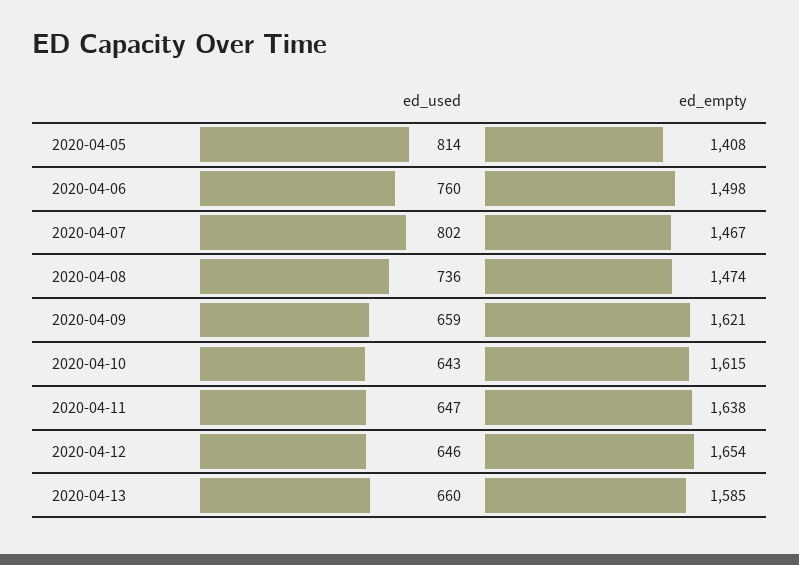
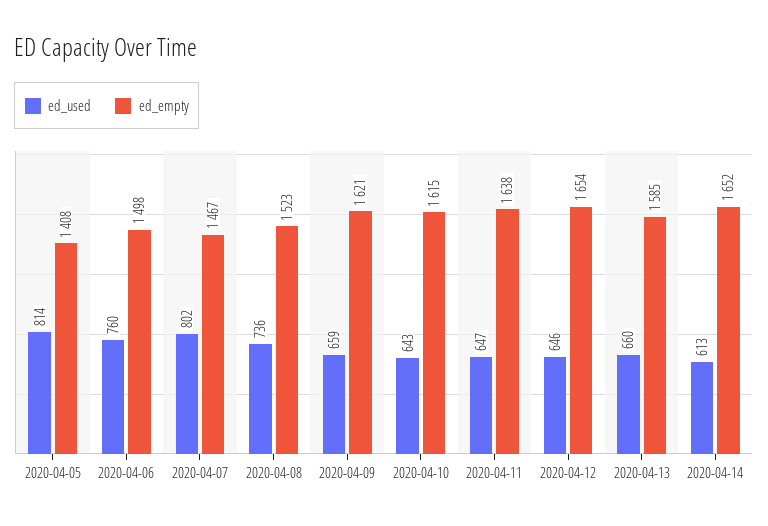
ed_empty, 2020-04-08: 1474 -> 1523
ed_used, 2020-04-14: none -> 613
ed_empty, 2020-04-14: none -> 1652

